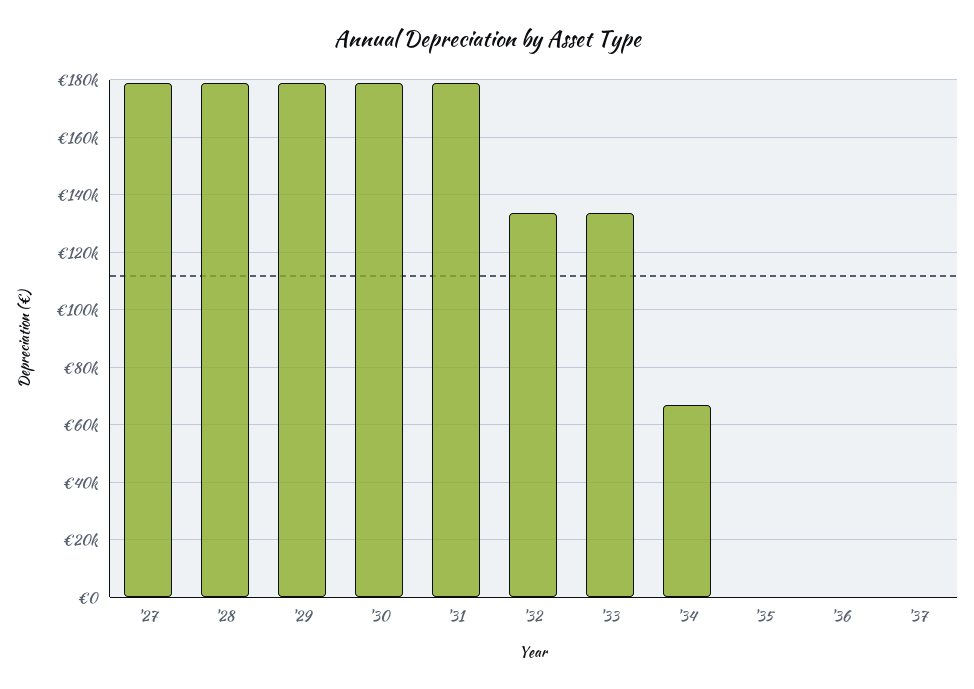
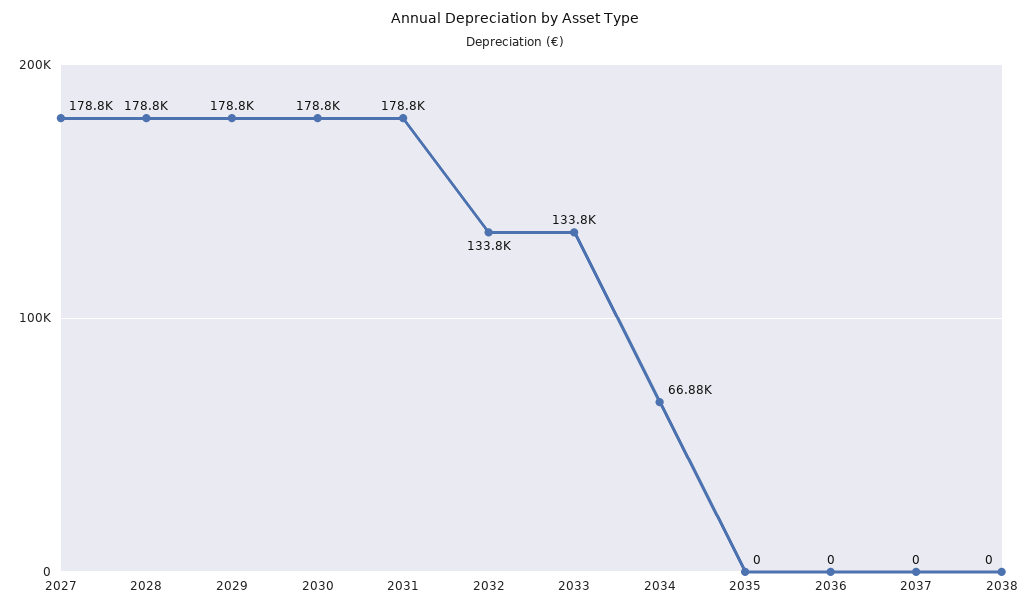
2038: none -> 0

